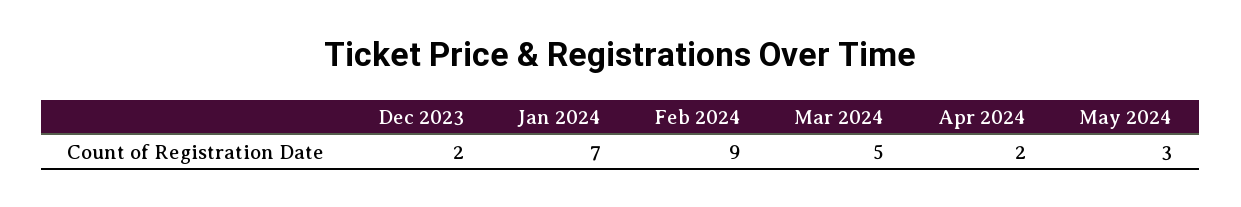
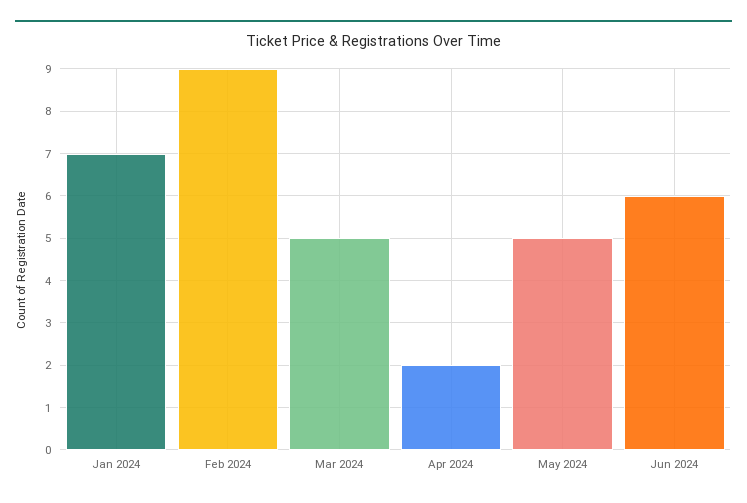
Dec 2023: 2 -> none
May 2024: 3 -> 5
Jun 2024: none -> 6

